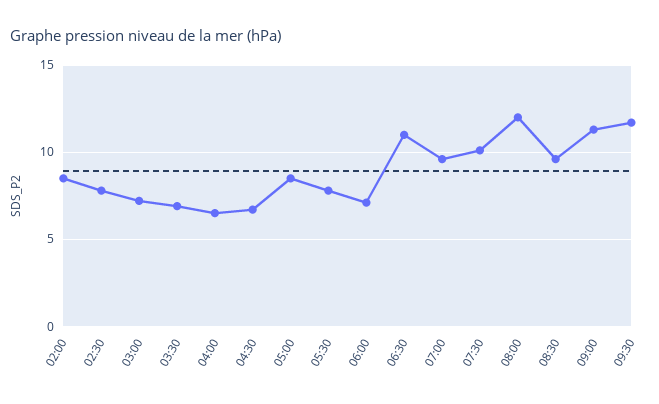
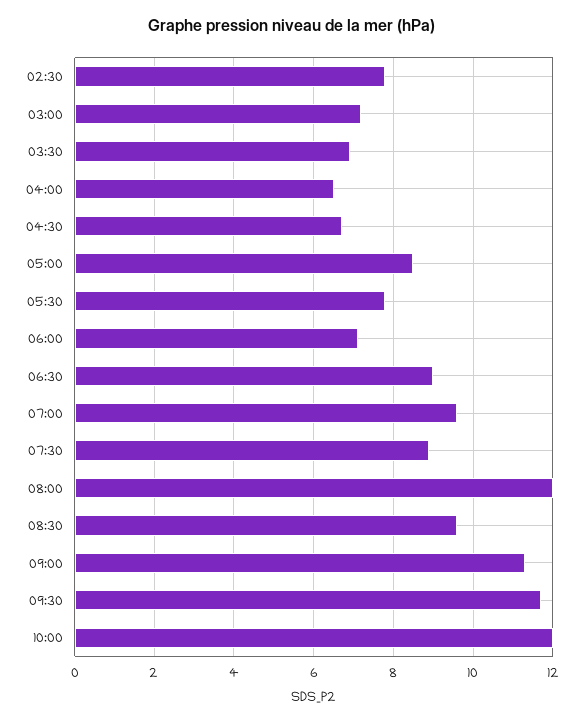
02:00: 8.5 -> none
06:30: 11 -> 9
07:30: 10 -> 9
10:00: none -> 12

